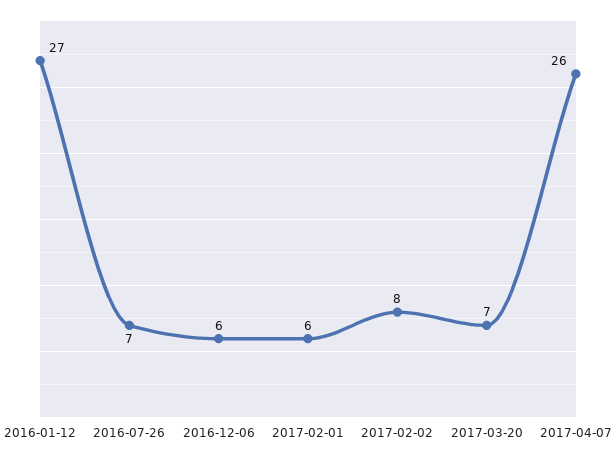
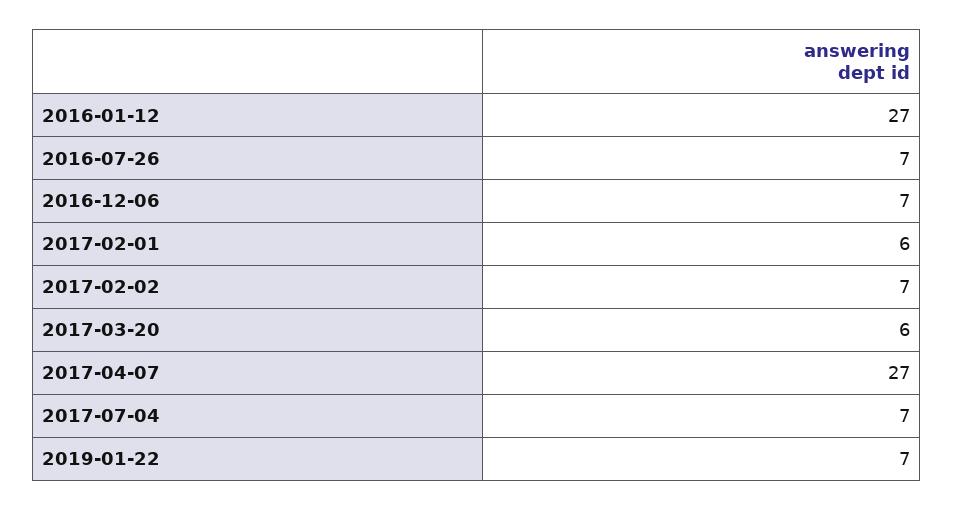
2016-12-06: 6 -> 7
2017-02-02: 8 -> 7
2017-03-20: 7 -> 6
2017-04-07: 26 -> 27
2017-07-04: none -> 7
2019-01-22: none -> 7

